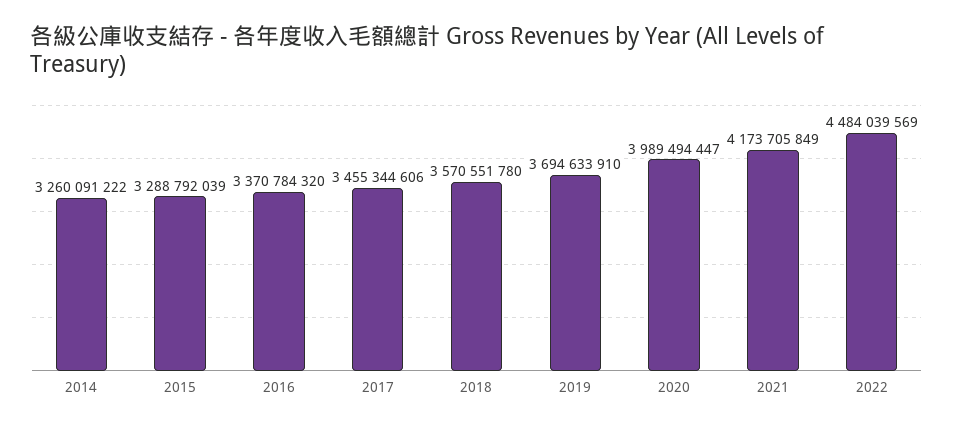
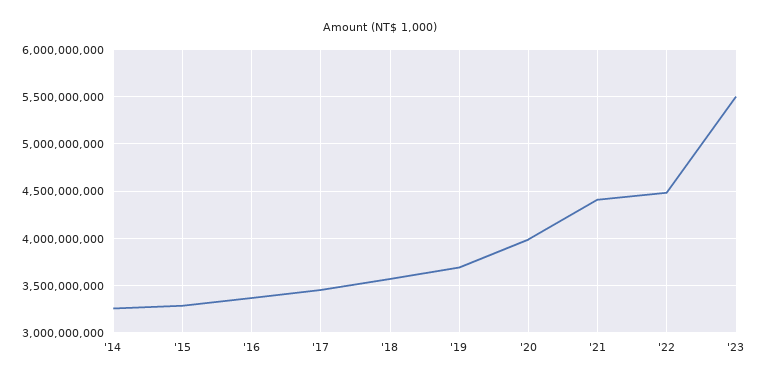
2021: 4173705849 -> 4400000000
'23: none -> 5500000000

